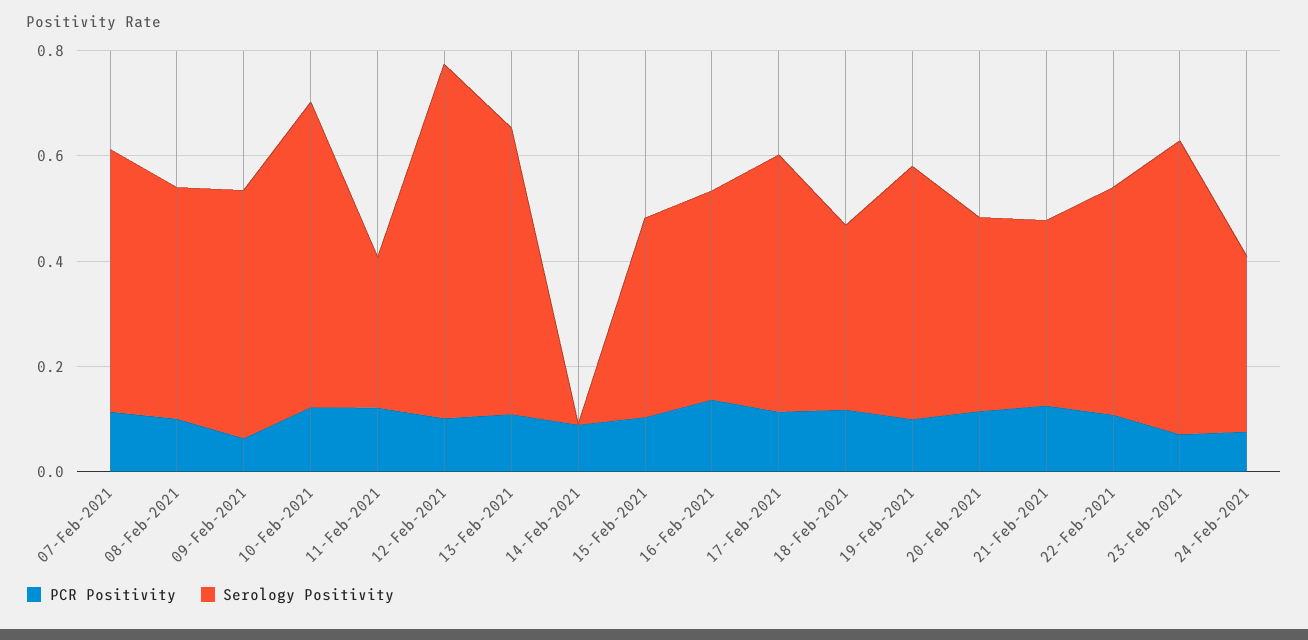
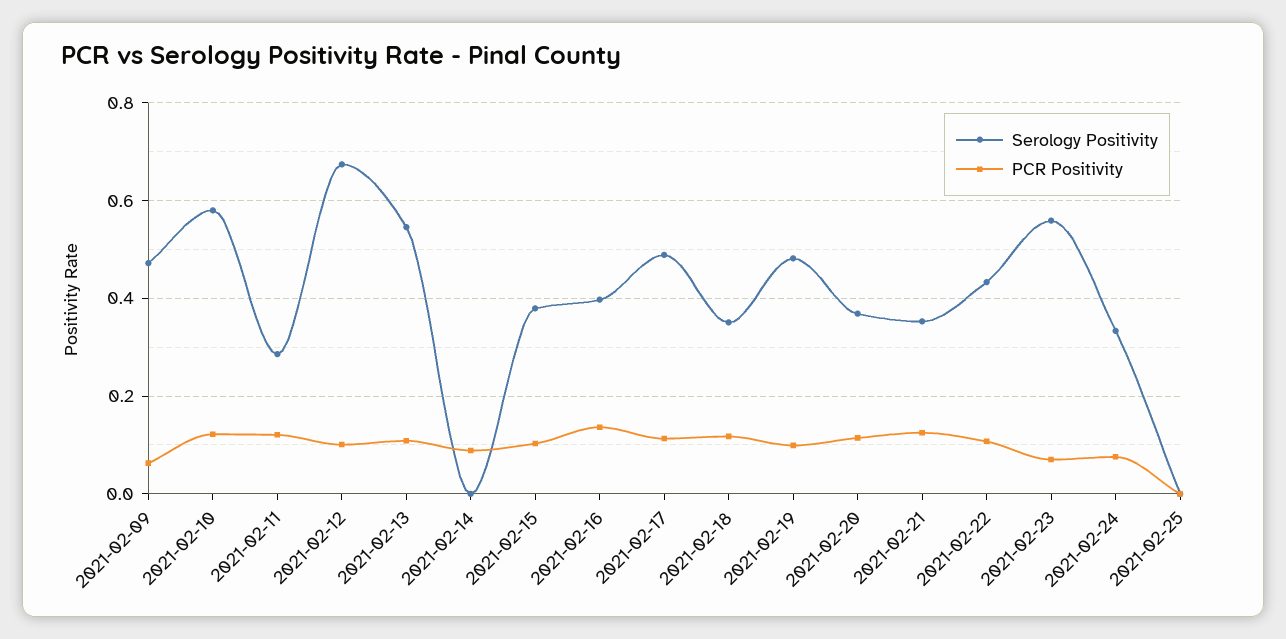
PCR Positivity, 07-Feb-2021: 0.1 -> none
Serology Positivity, 07-Feb-2021: 0.5 -> none
PCR Positivity, 08-Feb-2021: 0.1 -> none
Serology Positivity, 08-Feb-2021: 0.45 -> none
Serology Positivity, 2021-02-25: none -> 0
PCR Positivity, 2021-02-25: none -> 0

